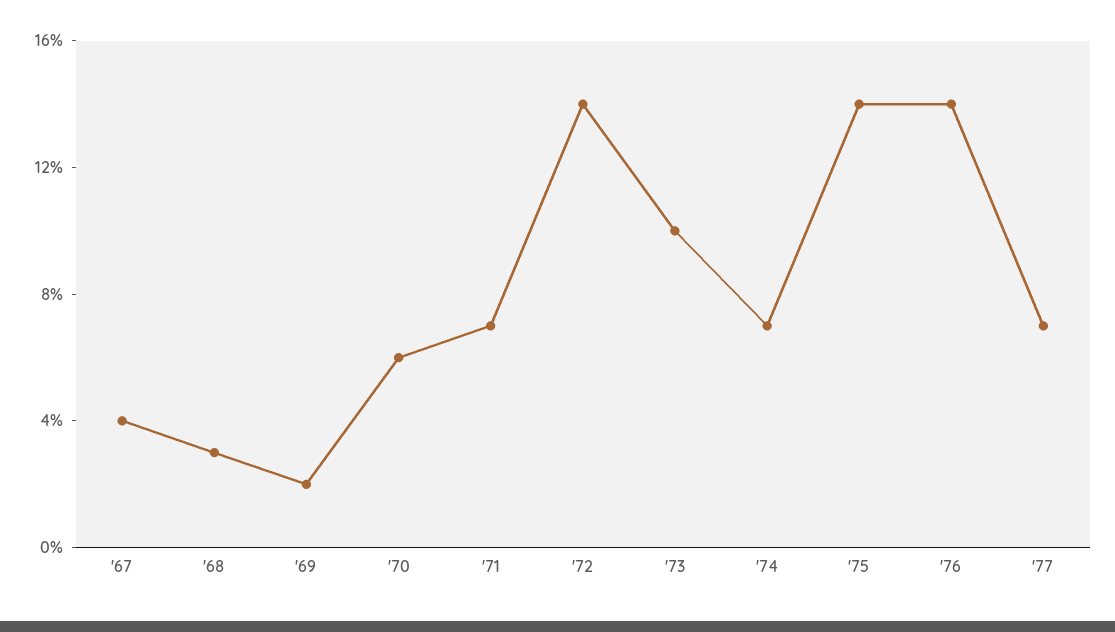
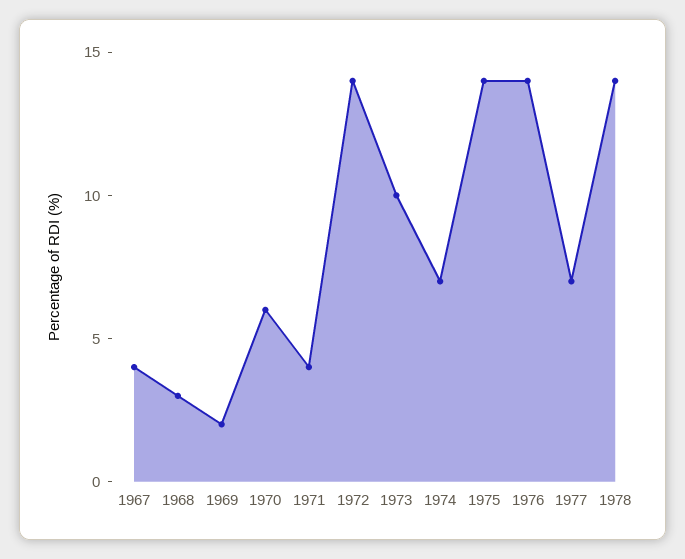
'71: 7 -> 4
1978: none -> 14

